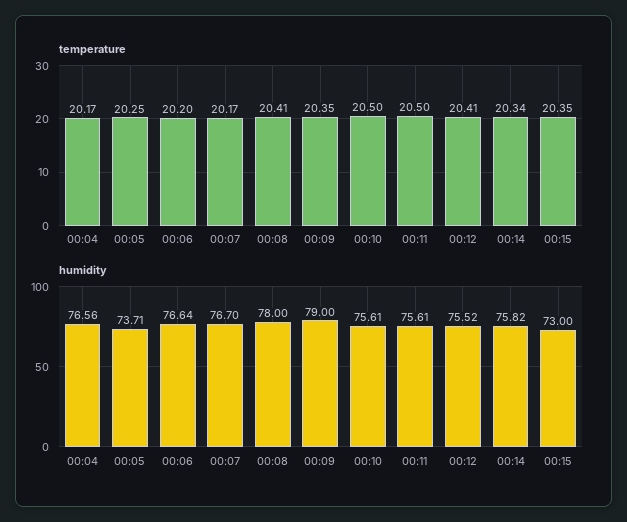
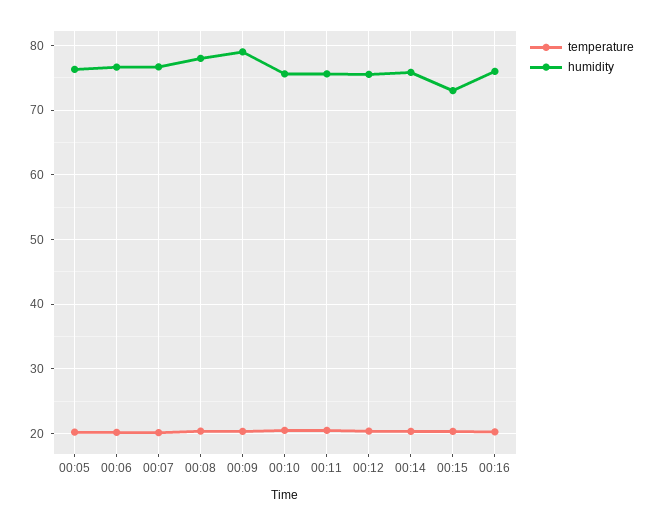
temperature, 00:04: 20.17 -> none
humidity, 00:04: 76.56 -> none
humidity, 00:05: 73.71 -> 76
temperature, 00:16: none -> 20
humidity, 00:16: none -> 76

